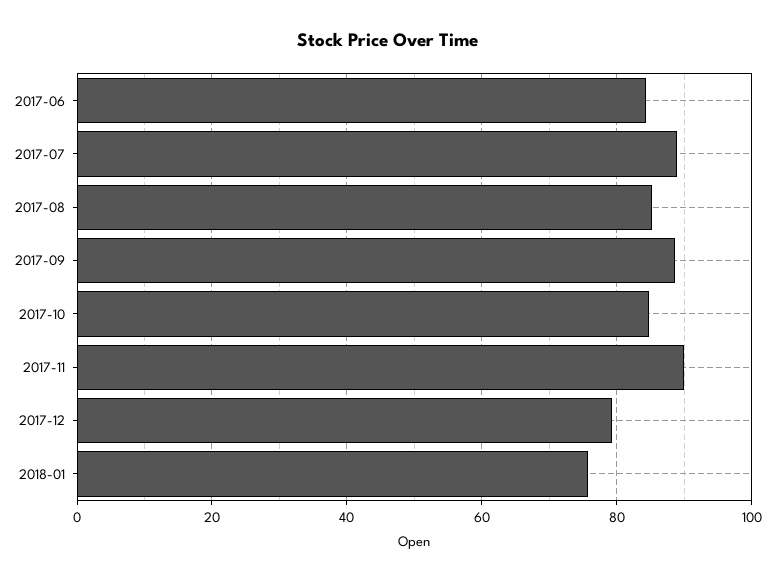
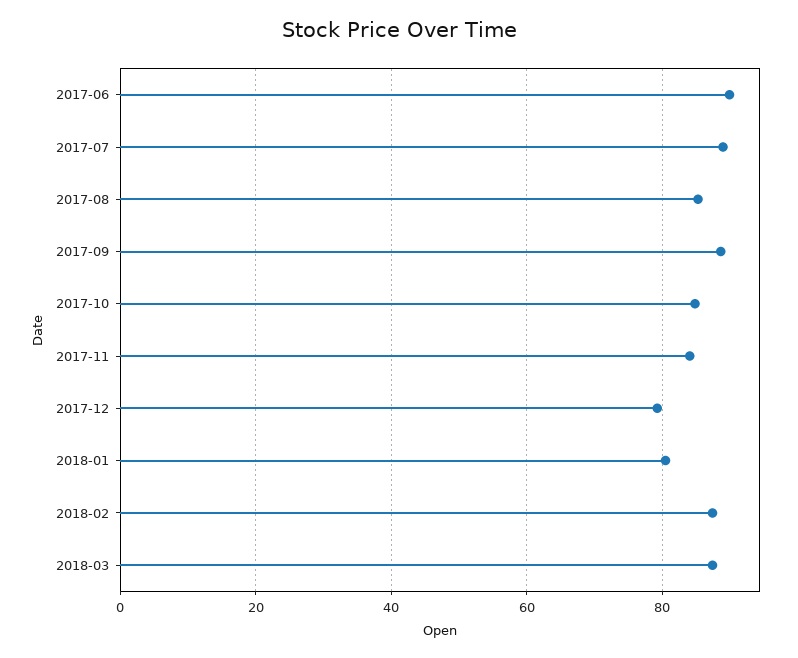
2017-06: 84 -> 90
2017-11: 90 -> 84
2018-01: 76 -> 80
2018-02: none -> 88
2018-03: none -> 88

